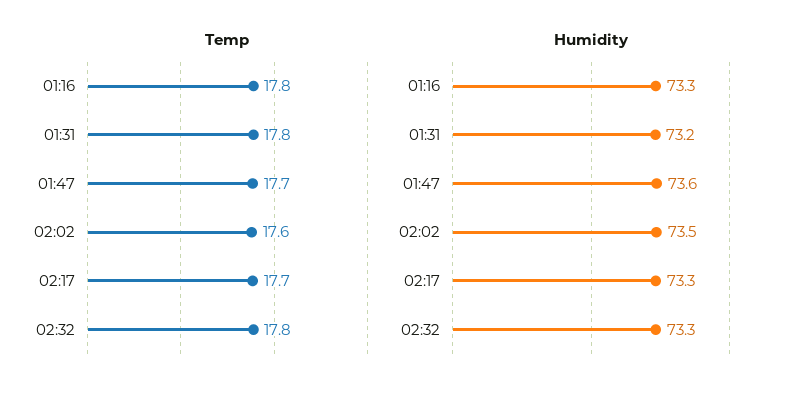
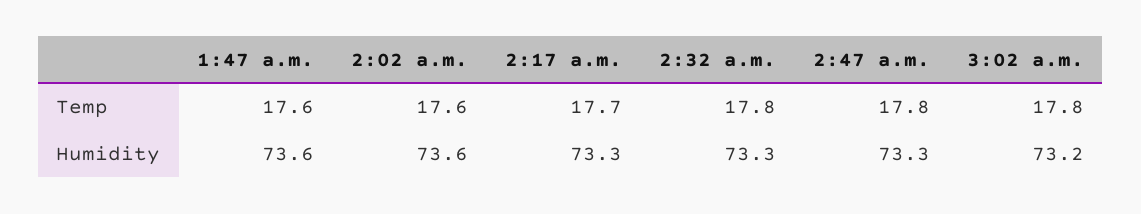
Temp, 01:16: 17.8 -> none
Temp, 01:31: 17.8 -> none
Temp, 01:47: 17.7 -> 17.6
Humidity, 01:16: 73.3 -> none
Humidity, 01:31: 73.2 -> none
Humidity, 02:02: 73.5 -> 73.6
Temp, 2:47 a.m.: none -> 17.8
Temp, 3:02 a.m.: none -> 17.8
Humidity, 2:47 a.m.: none -> 73.3
Humidity, 3:02 a.m.: none -> 73.2

